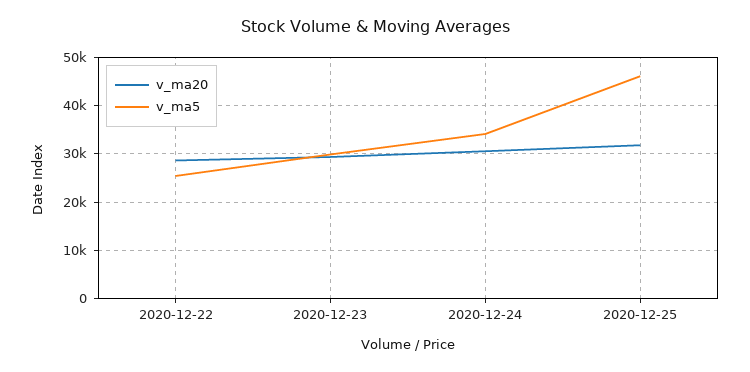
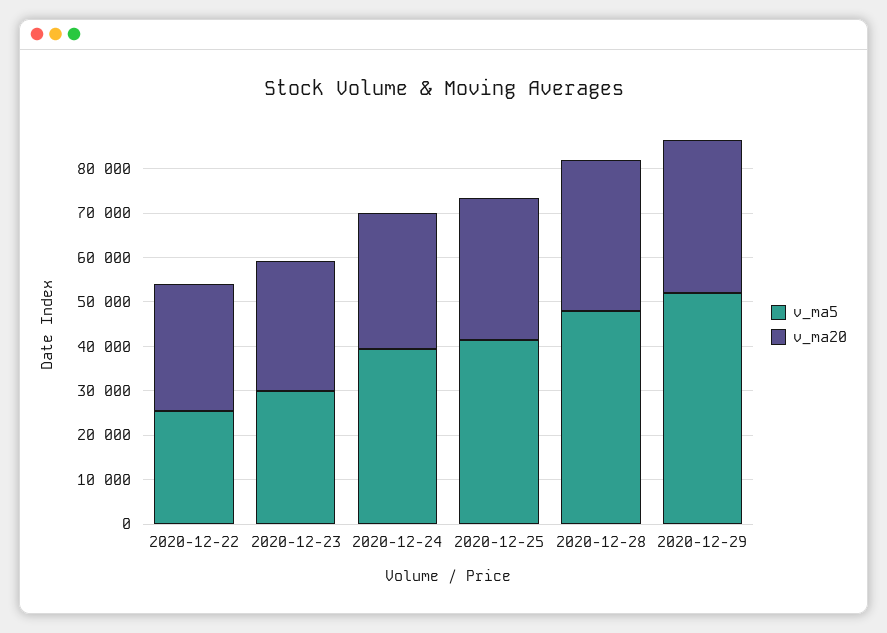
v_ma5, 2020-12-24: 34000 -> 40000
v_ma5, 2020-12-25: 46000 -> 42000
v_ma5, 2020-12-28: none -> 48000
v_ma20, 2020-12-28: none -> 34000
v_ma5, 2020-12-29: none -> 52000
v_ma20, 2020-12-29: none -> 34000

